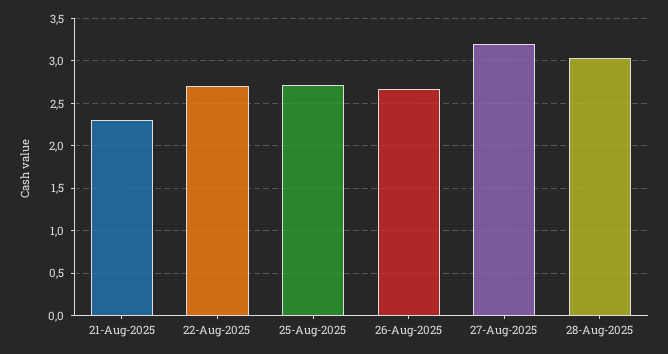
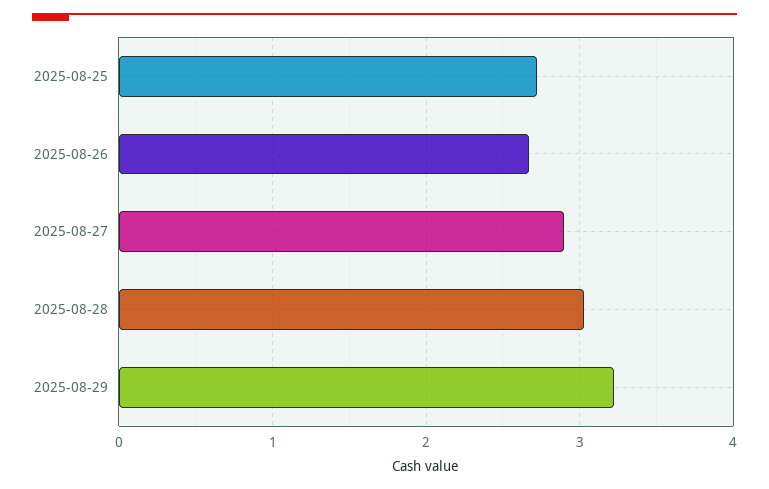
21-Aug-2025: 2.3 -> none
22-Aug-2025: 2.7 -> none
27-Aug-2025: 3.2 -> 2.9
2025-08-29: none -> 3.2

